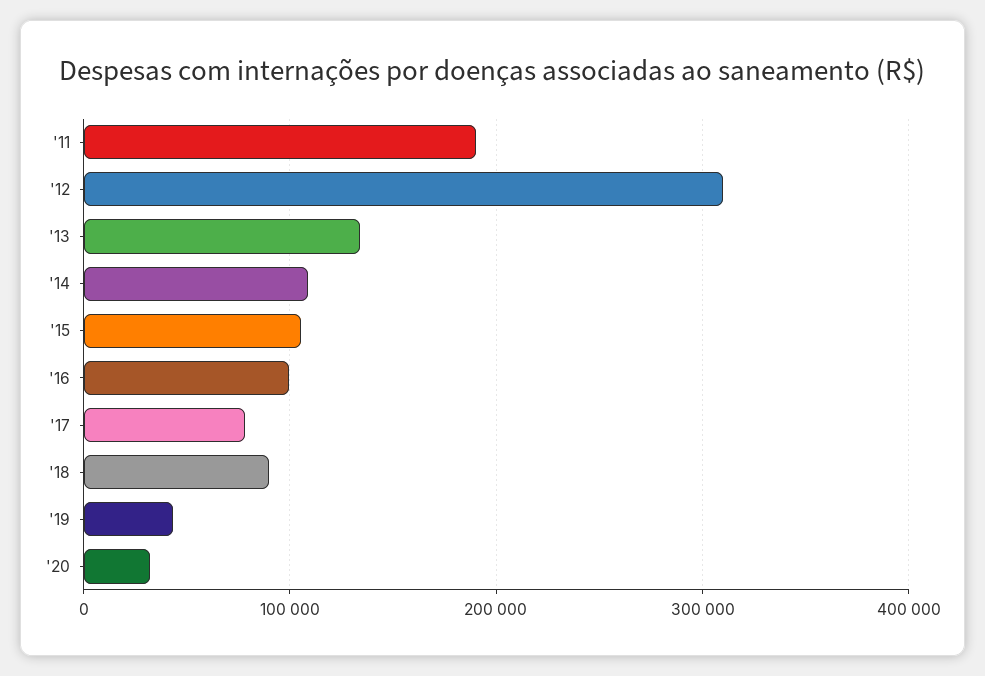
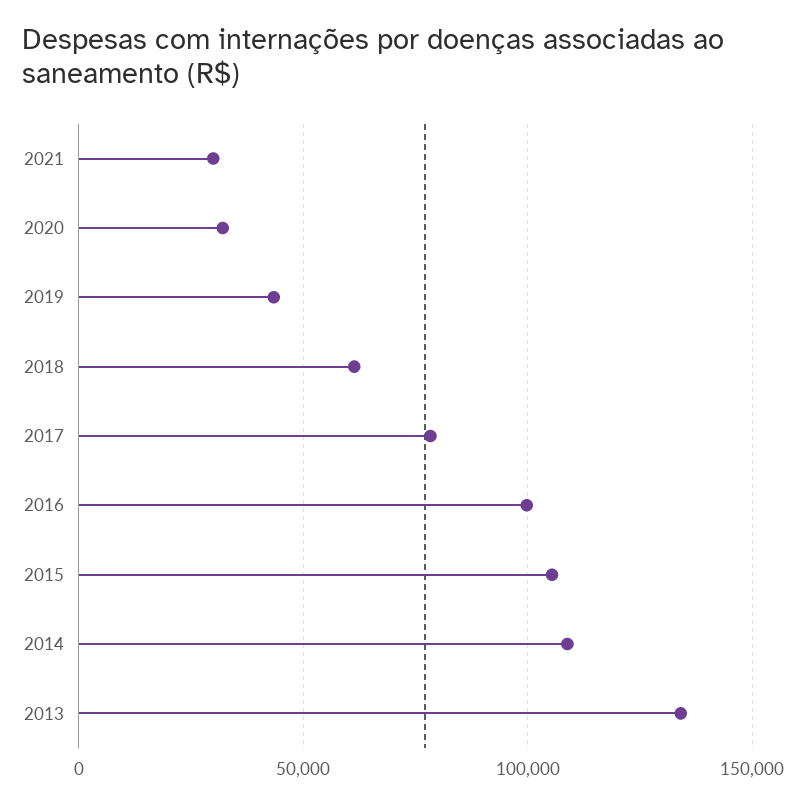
'11: 190000 -> none
'12: 310000 -> none
'18: 90000 -> 60000
2021: none -> 30000

